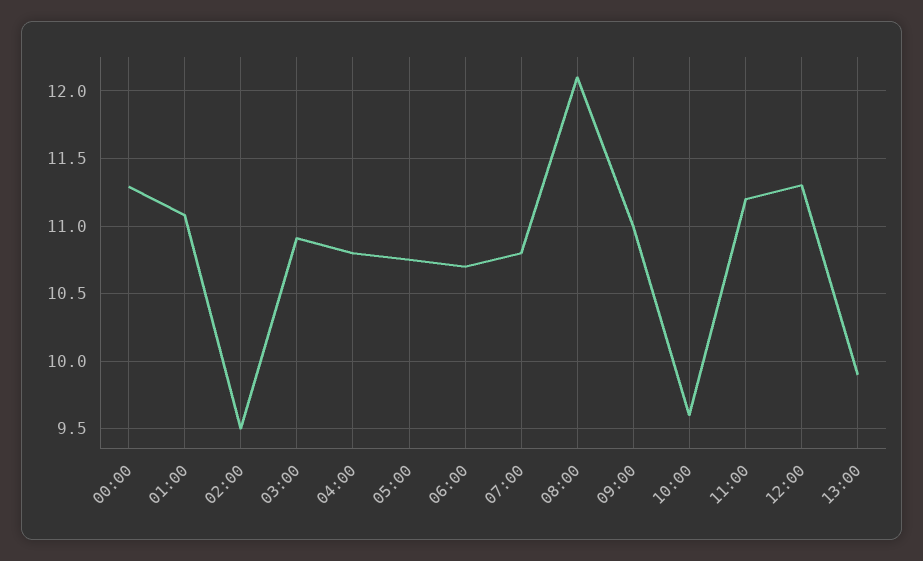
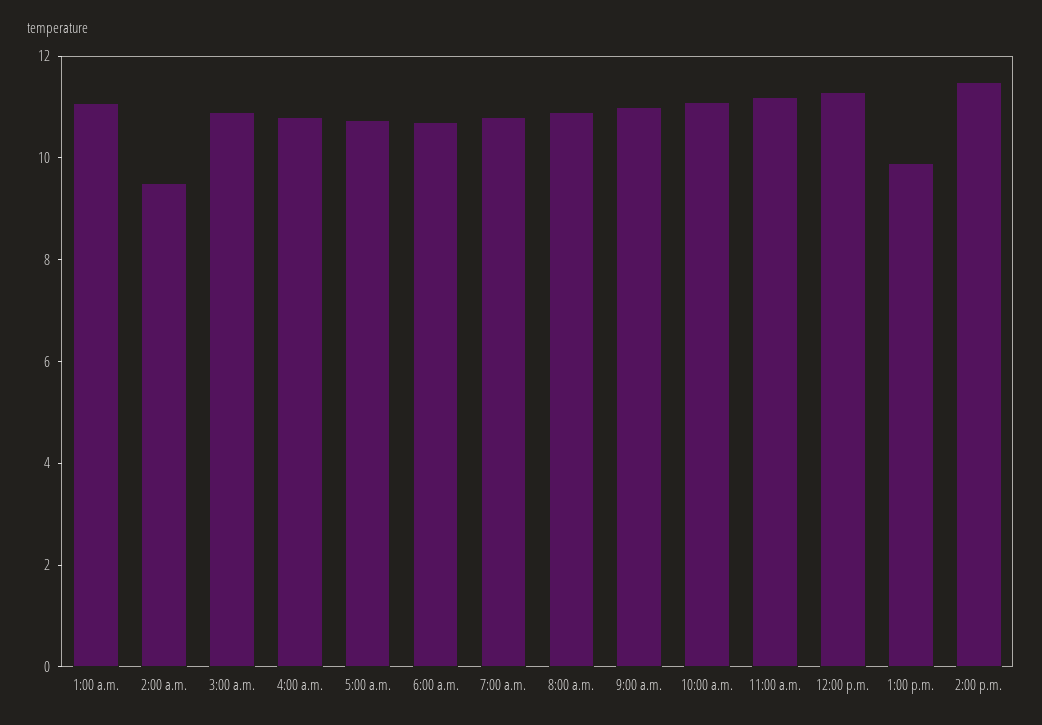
00:00: 11.3 -> none
08:00: 12.1 -> 11
10:00: 9.6 -> 11
2:00 p.m.: none -> 11.5

